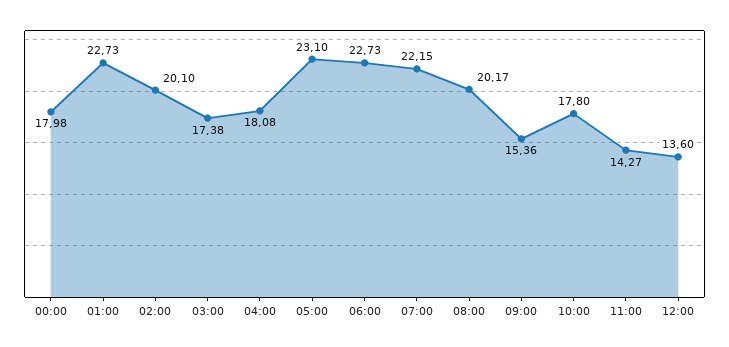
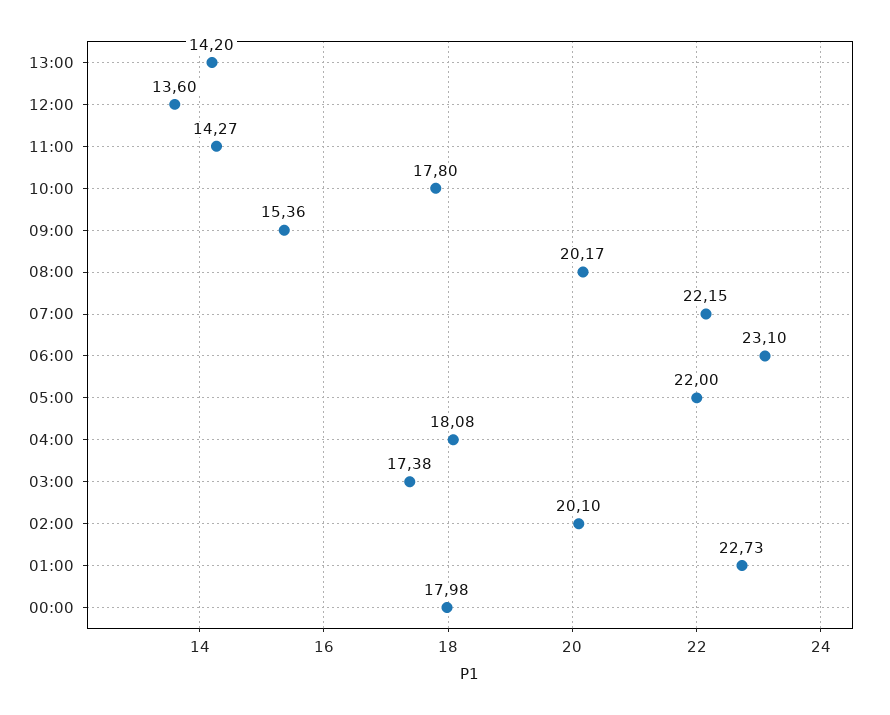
05:00: 23.1 -> 22
06:00: 22.73 -> 23.1
13:00: none -> 14.2

